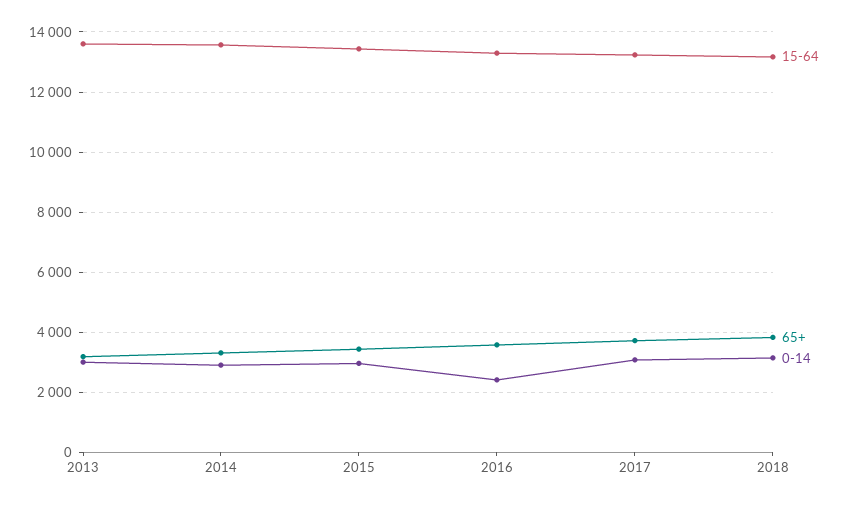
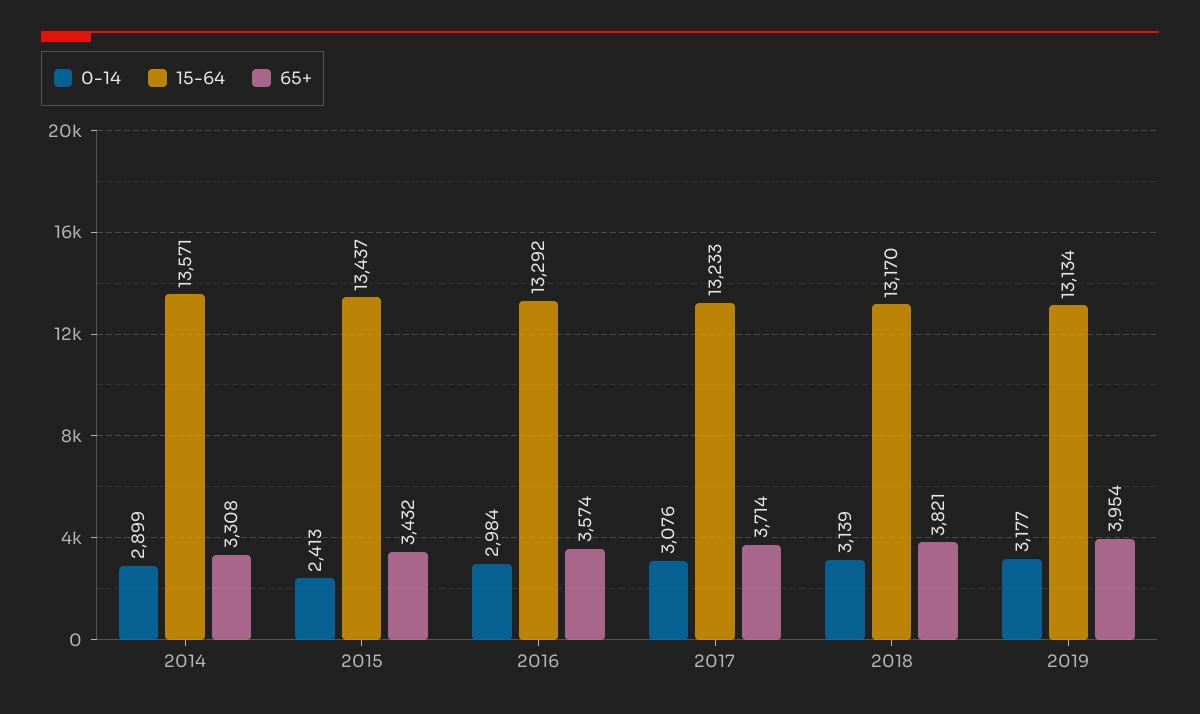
15-64, 2013: 13600 -> none
65+, 2013: 3200 -> none
0-14, 2013: 3000 -> none
0-14, 2015: 3000 -> 2413
0-14, 2016: 2400 -> 2984
0-14, 2019: none -> 3177
15-64, 2019: none -> 13134
65+, 2019: none -> 3954

